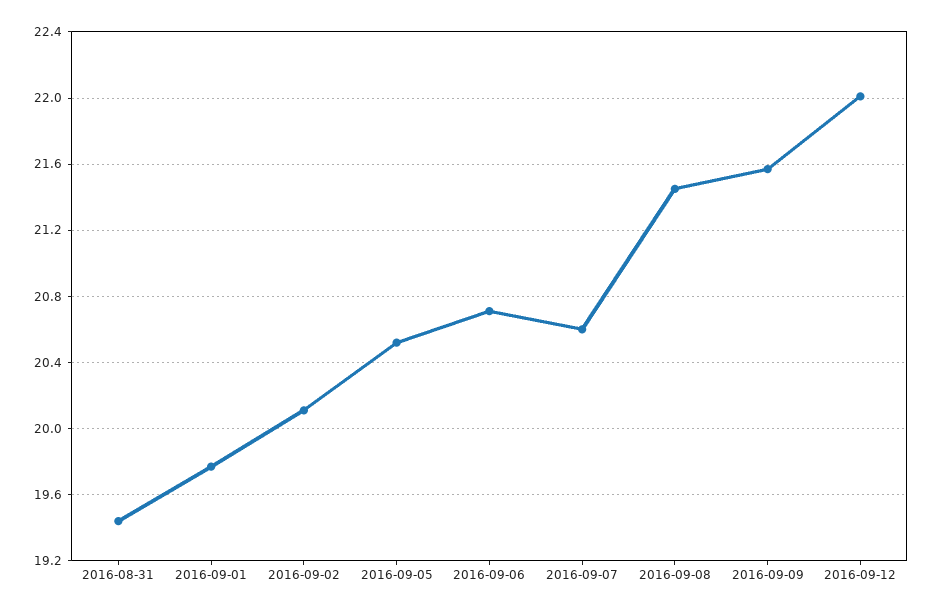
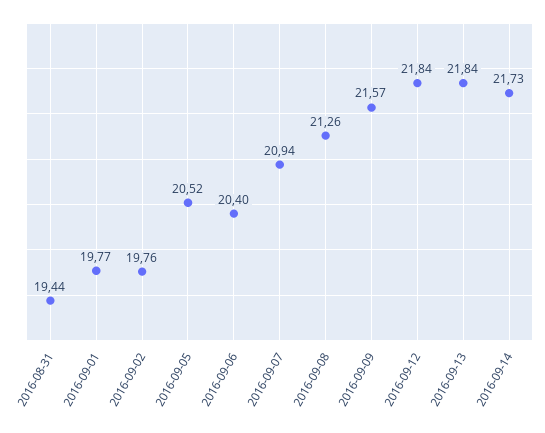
2016-09-02: 20.1 -> 19.76
2016-09-06: 20.7 -> 20.4
2016-09-07: 20.6 -> 20.94
2016-09-08: 21.45 -> 21.26
2016-09-12: 22 -> 21.84
2016-09-13: none -> 21.84
2016-09-14: none -> 21.73

